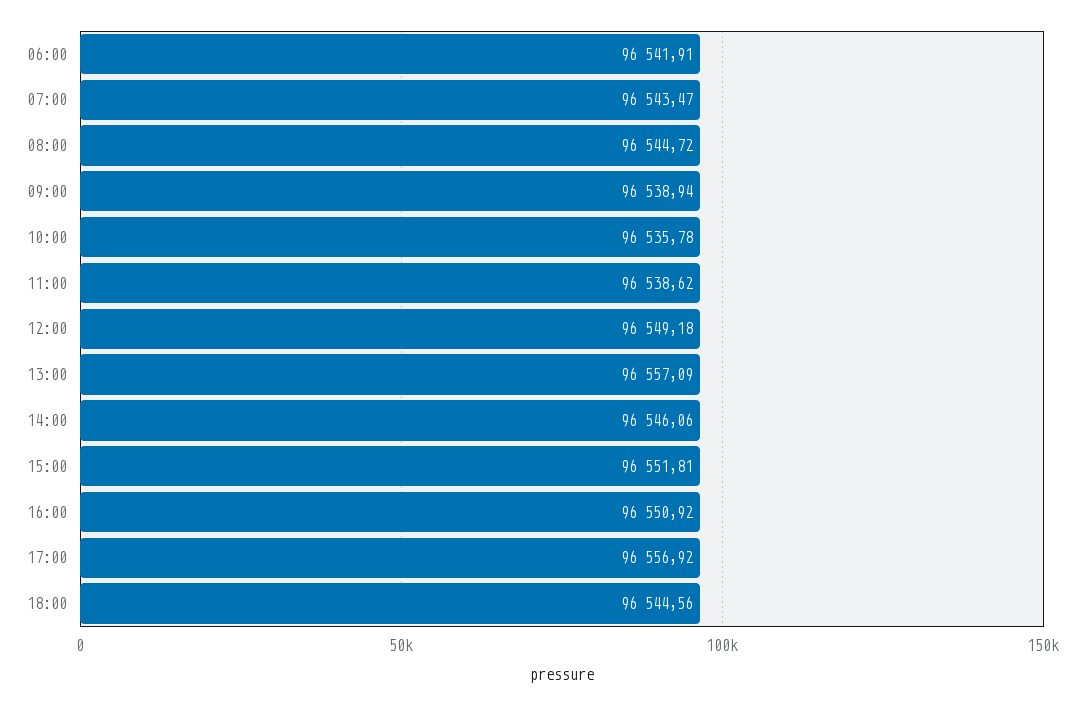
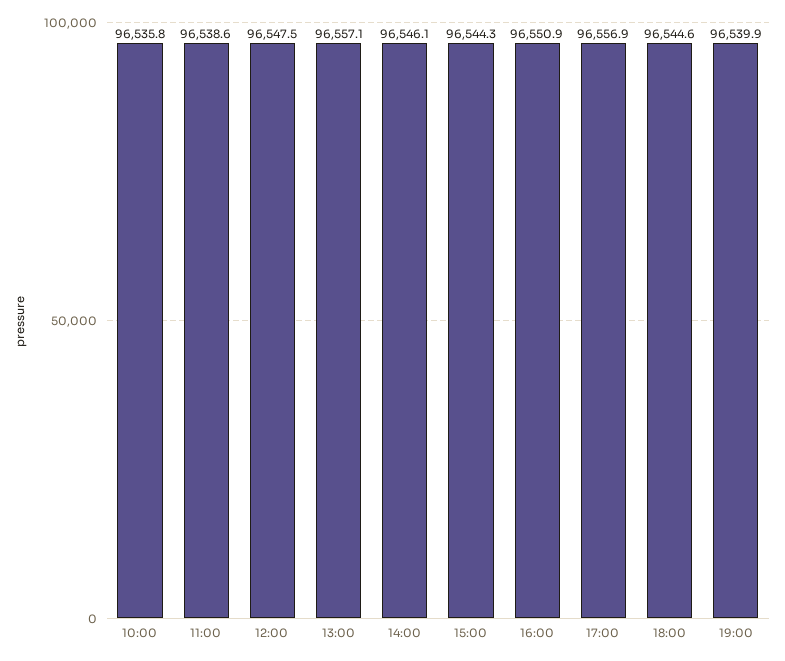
06:00: 96541.91 -> none
07:00: 96543.47 -> none
08:00: 96544.72 -> none
09:00: 96538.94 -> none
12:00: 96549.18 -> 96547.5
15:00: 96551.81 -> 96544.3
19:00: none -> 96539.9

